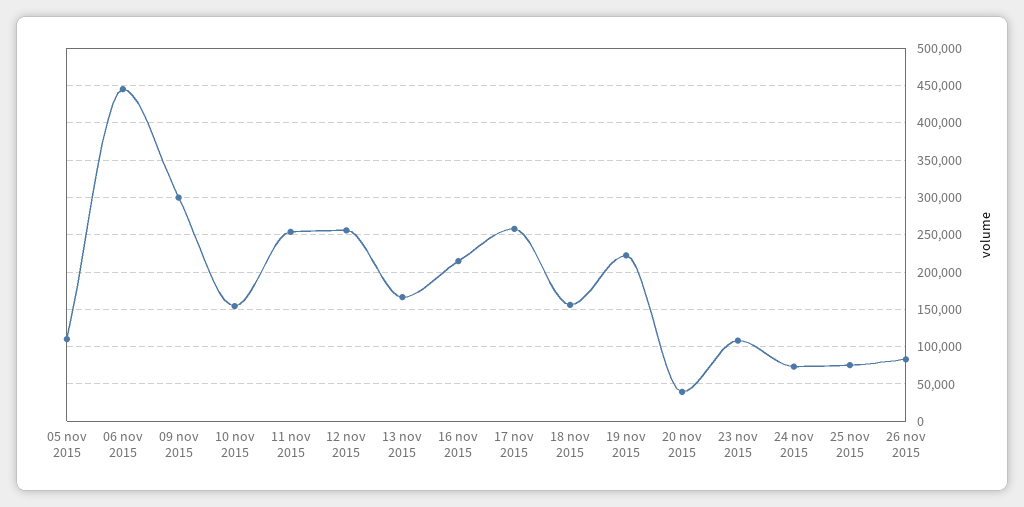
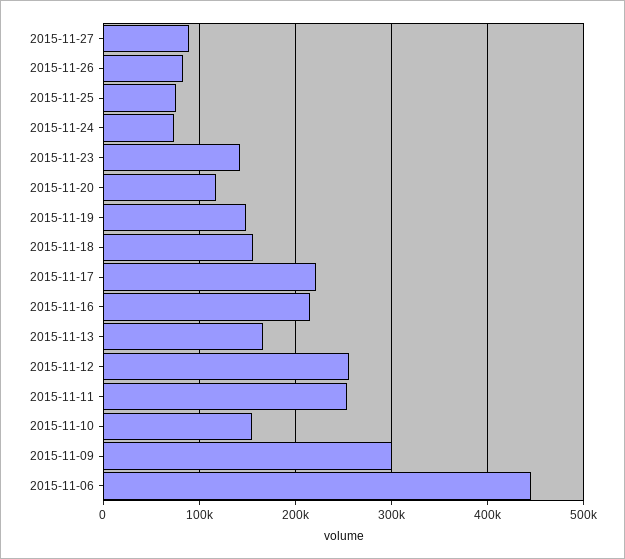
05 nov 2015: 110000 -> none
17 nov 2015: 260000 -> 220000
19 nov 2015: 220000 -> 150000
20 nov 2015: 40000 -> 120000
23 nov 2015: 110000 -> 140000
2015-11-27: none -> 90000

